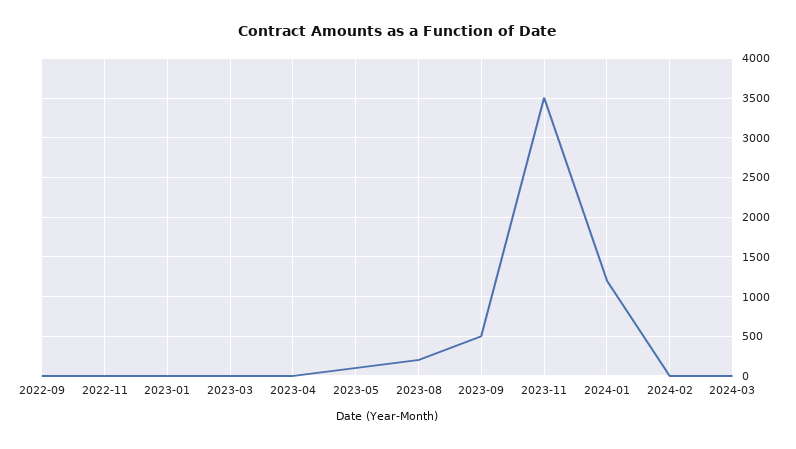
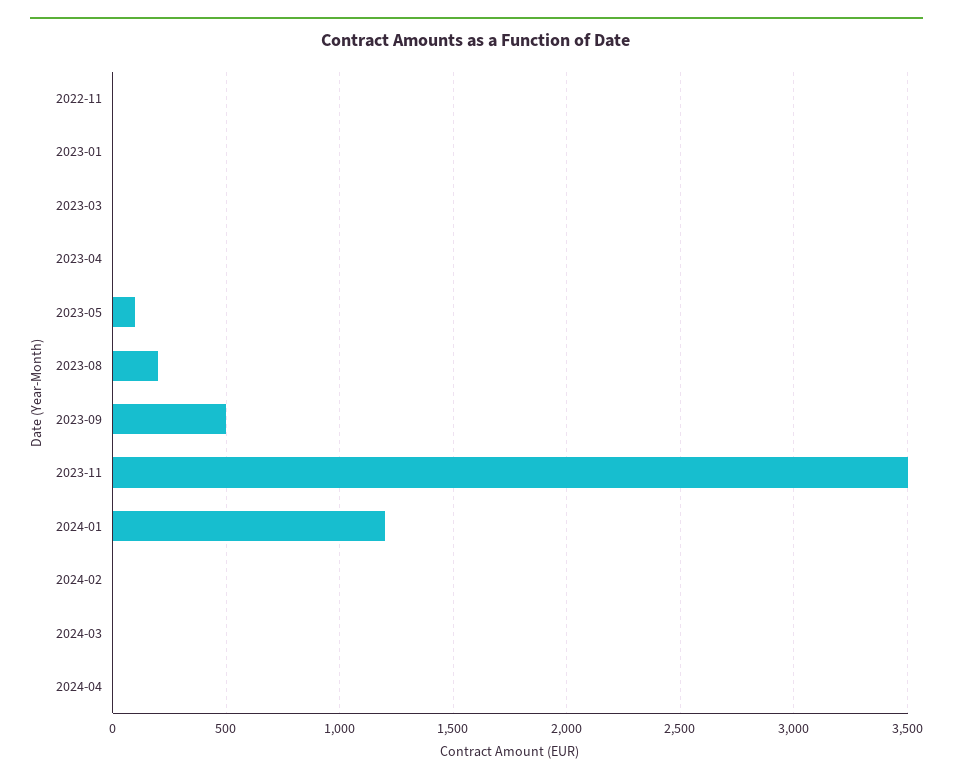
2022-09: 0 -> none
2024-04: none -> 0

